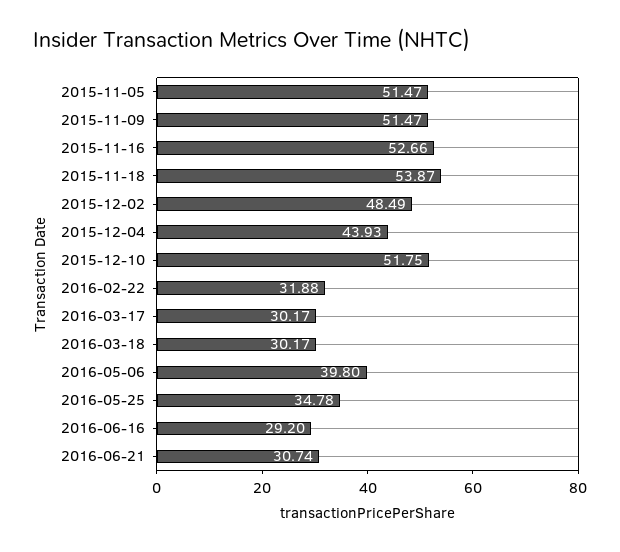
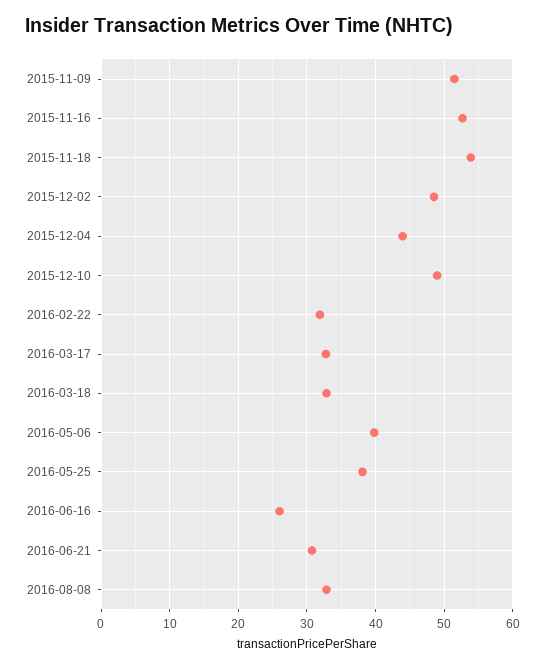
2015-11-05: 51.47 -> none
2015-12-10: 51.75 -> 49
2016-03-17: 30.17 -> 33
2016-03-18: 30.17 -> 33
2016-05-25: 34.78 -> 38
2016-06-16: 29.2 -> 26
2016-08-08: none -> 33

